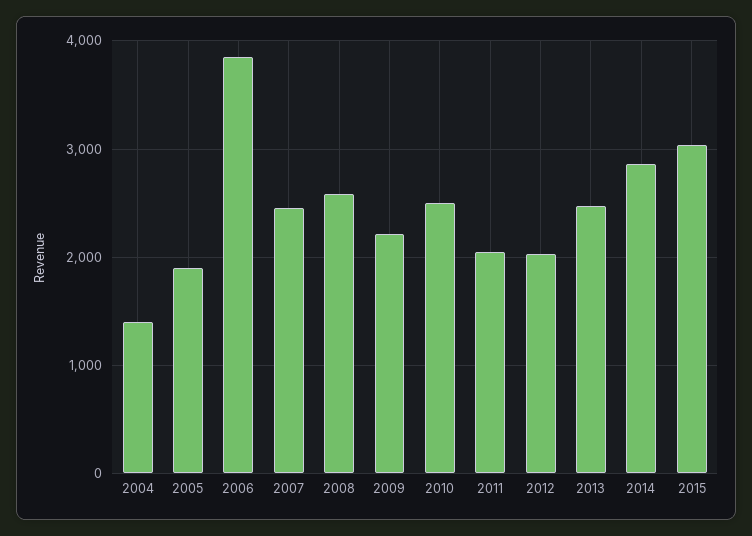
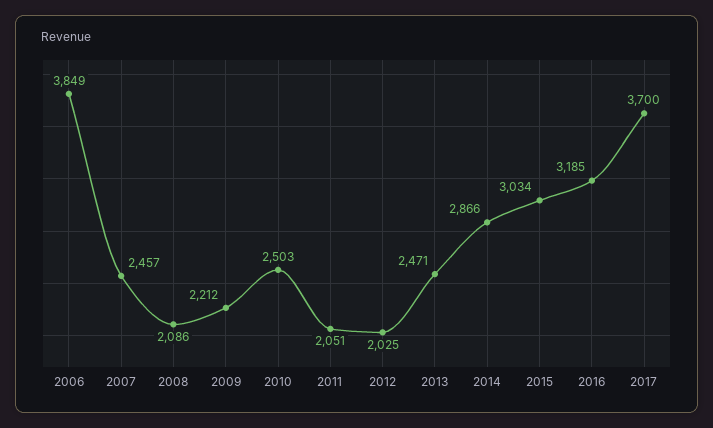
2004: 1400 -> none
2005: 1900 -> none
2008: 2600 -> 2086
2016: none -> 3185
2017: none -> 3700

